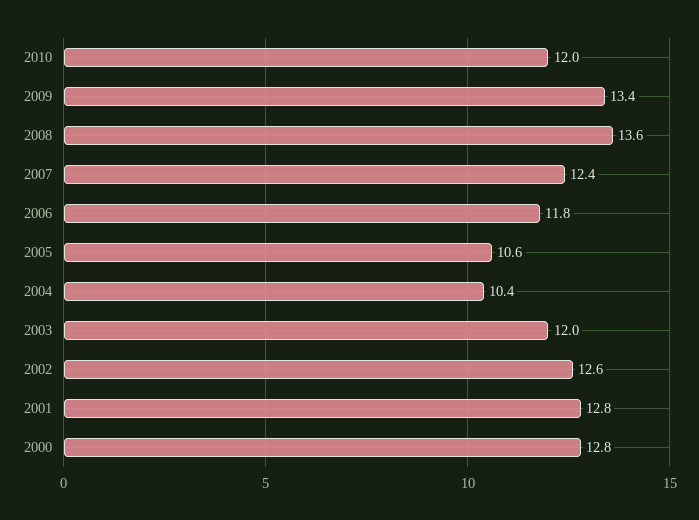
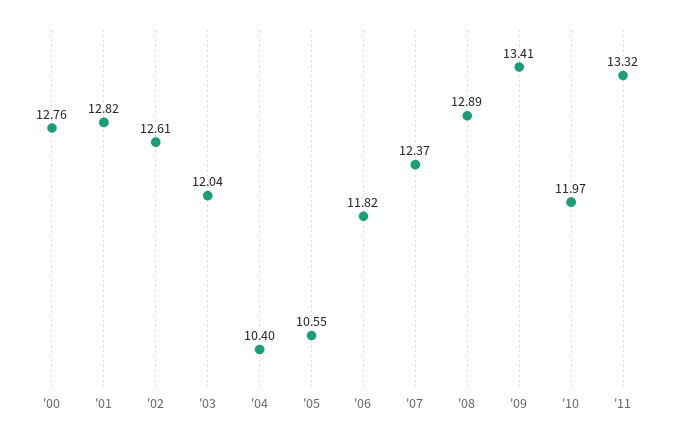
2008: 13.6 -> 12.89
'11: none -> 13.32

